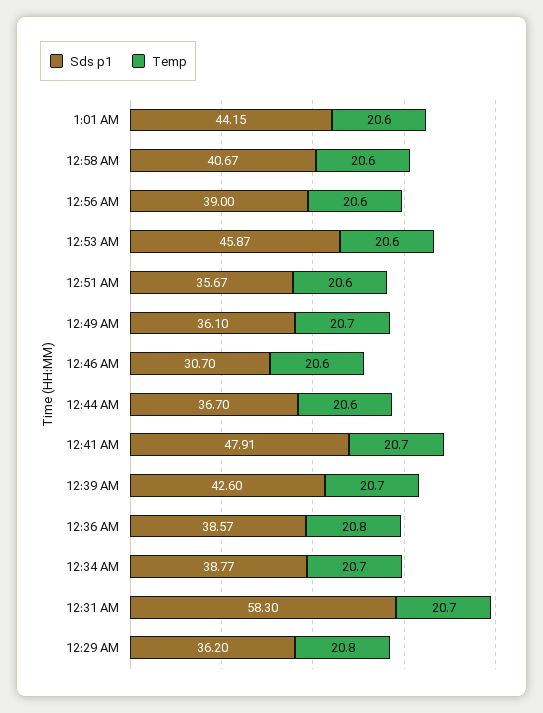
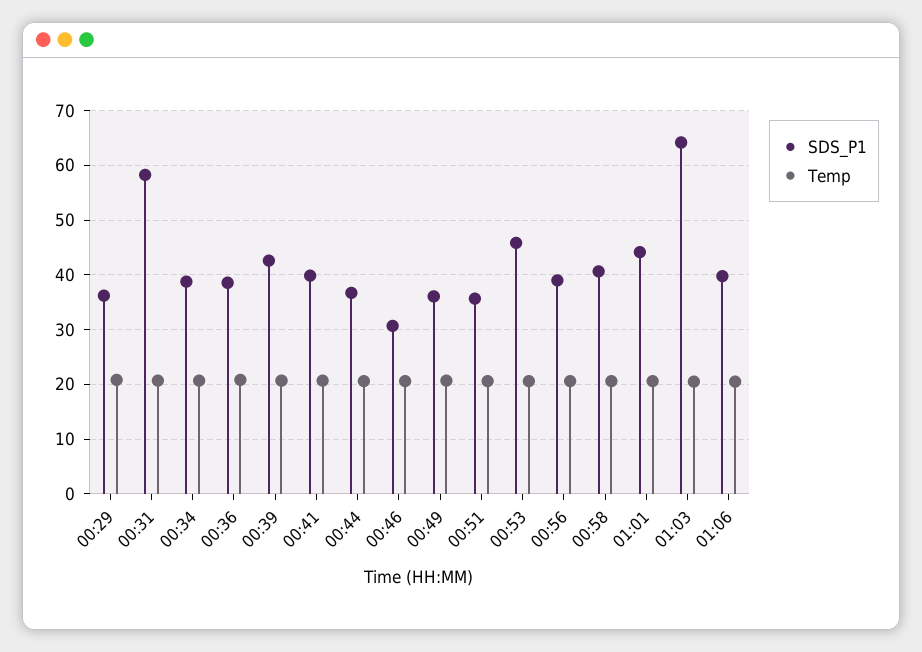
Sds p1, 12:41 AM: 47.91 -> 40
Sds p1, 01:03: none -> 64
Temp, 01:03: none -> 20
Sds p1, 01:06: none -> 40
Temp, 01:06: none -> 20

